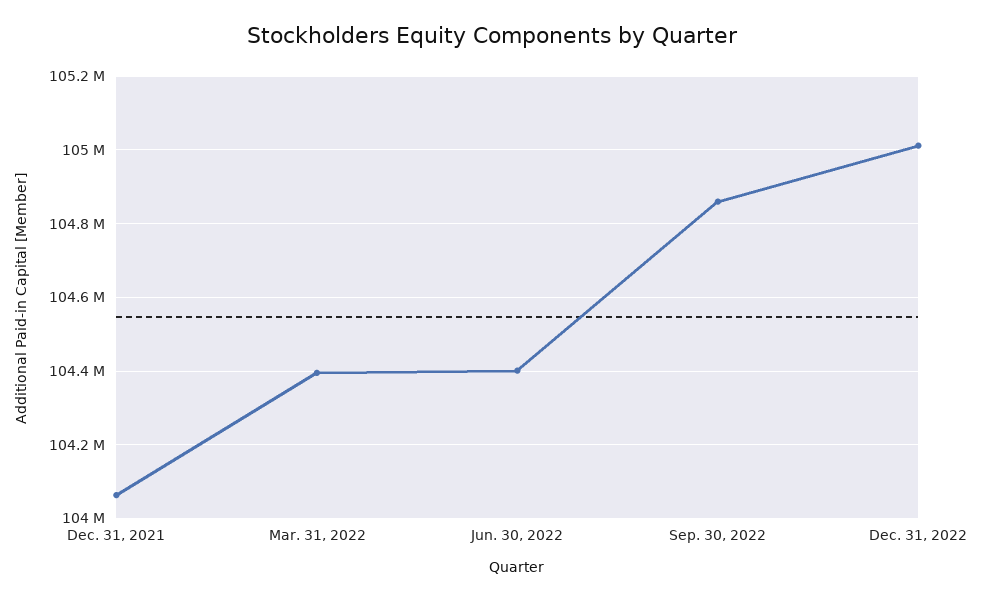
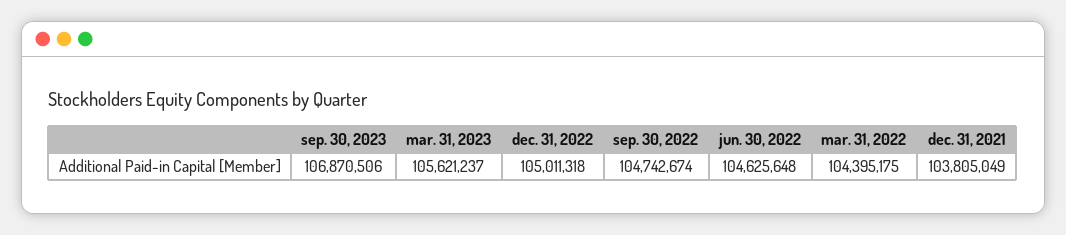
Dec. 31, 2021: 104060000 -> 103805049
Jun. 30, 2022: 104400000 -> 104625648
Sep. 30, 2022: 104860000 -> 104742674
sep. 30, 2023: none -> 106870506
mar. 31, 2023: none -> 105621237

